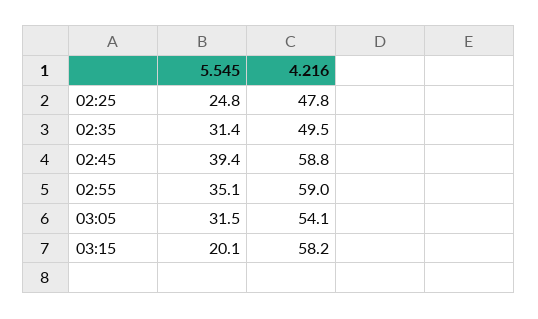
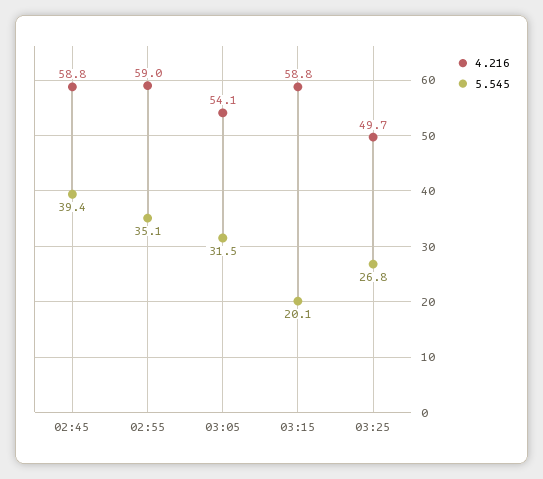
5.545, 02:25: 24.8 -> none
4.216, 02:25: 47.8 -> none
5.545, 02:35: 31.4 -> none
4.216, 02:35: 49.5 -> none
4.216, 03:15: 58.2 -> 58.8
4.216, 03:25: none -> 49.7
5.545, 03:25: none -> 26.8

